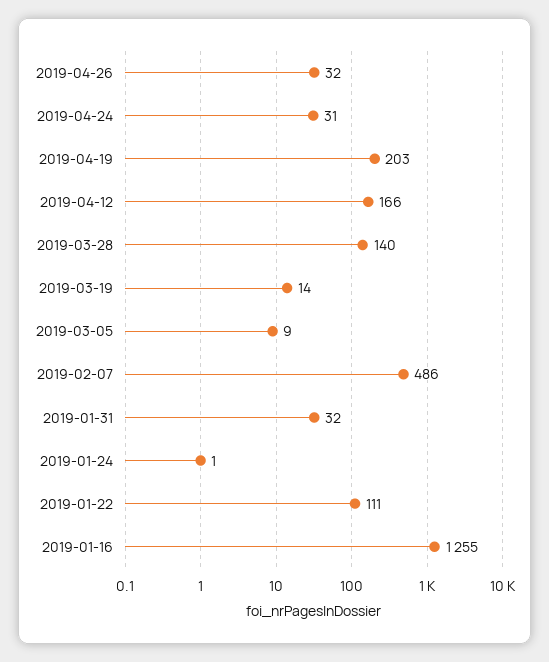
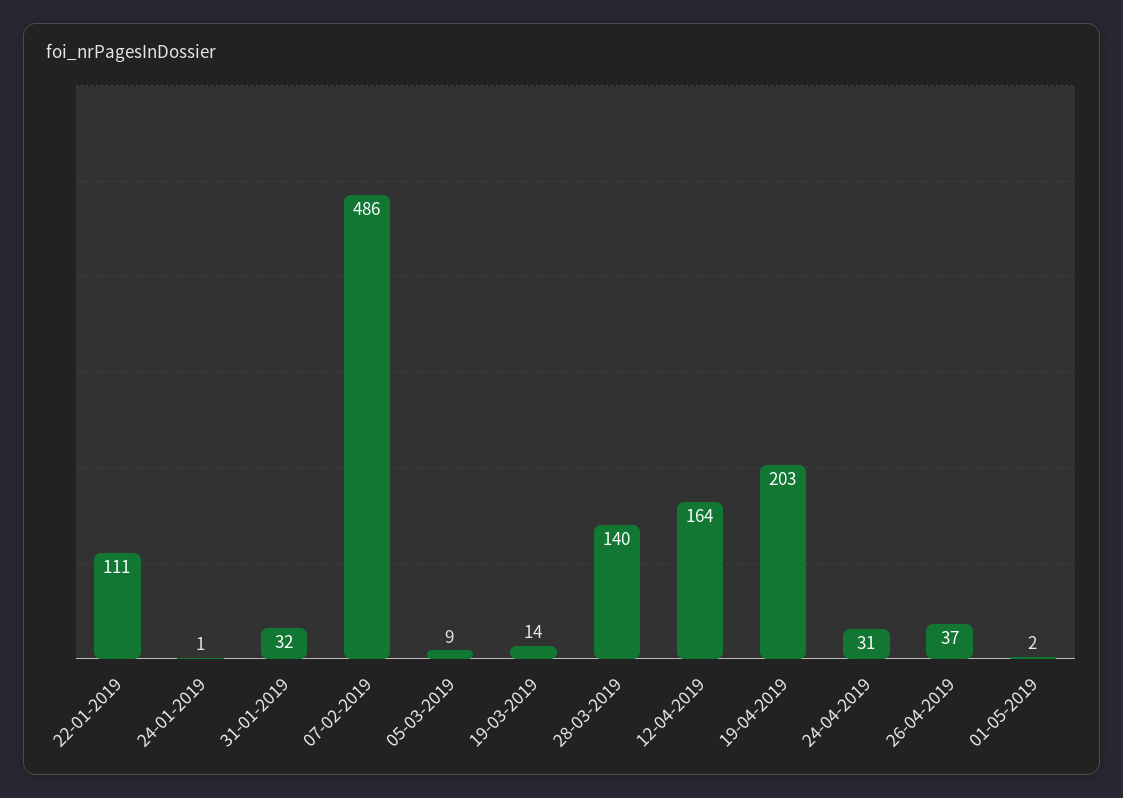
2019-04-26: 32 -> 37
2019-04-12: 166 -> 164
2019-01-16: 1255 -> none
01-05-2019: none -> 2

